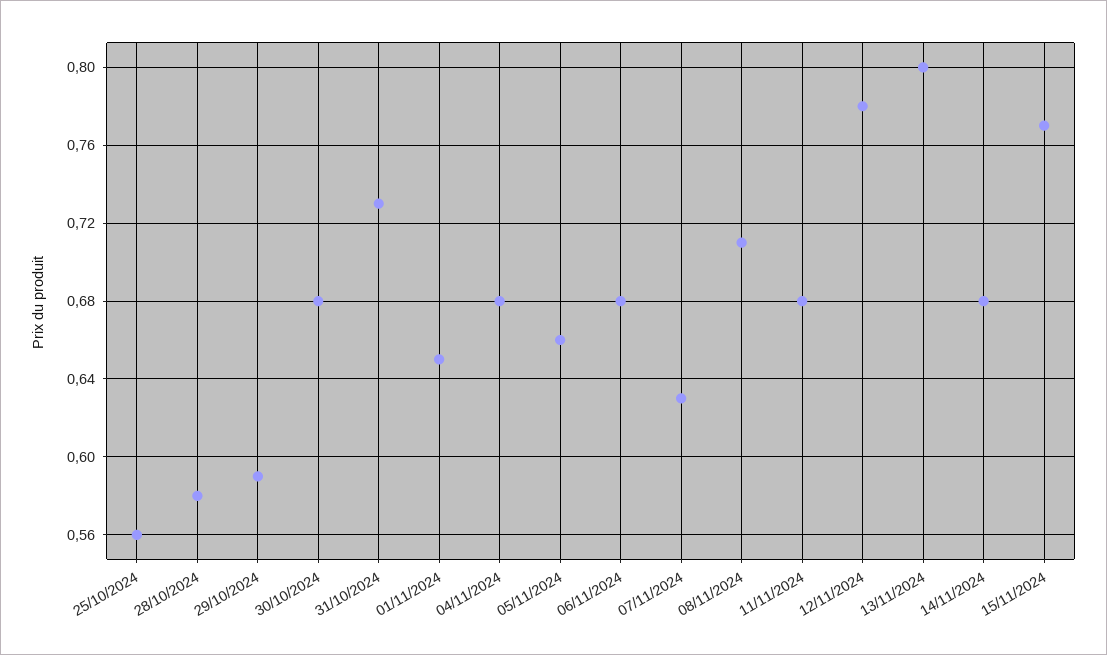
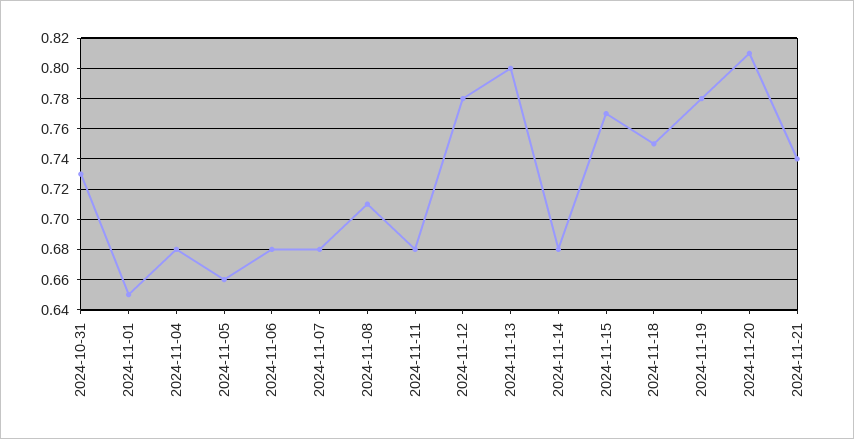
25/10/2024: 0.56 -> none
28/10/2024: 0.58 -> none
29/10/2024: 0.59 -> none
30/10/2024: 0.68 -> none
07/11/2024: 0.63 -> 0.68
2024-11-18: none -> 0.75
2024-11-19: none -> 0.78
2024-11-20: none -> 0.81
2024-11-21: none -> 0.74

